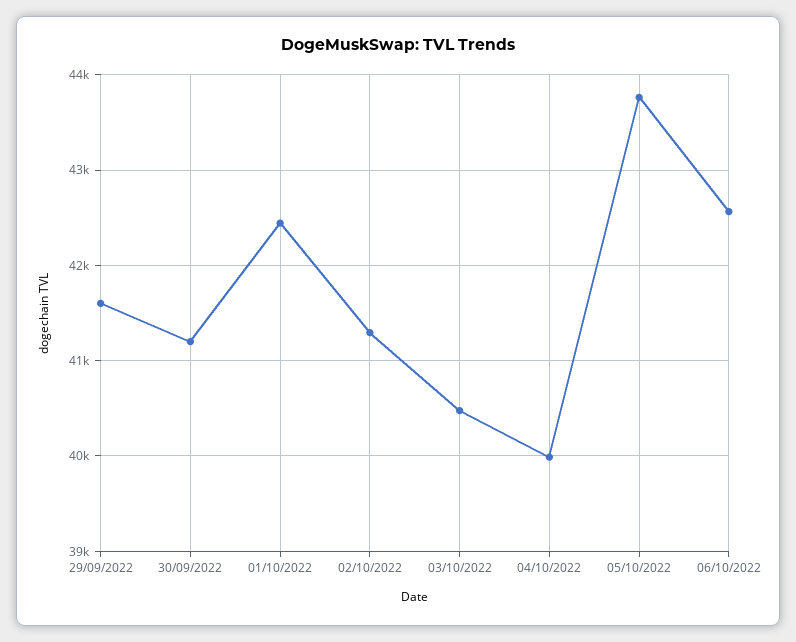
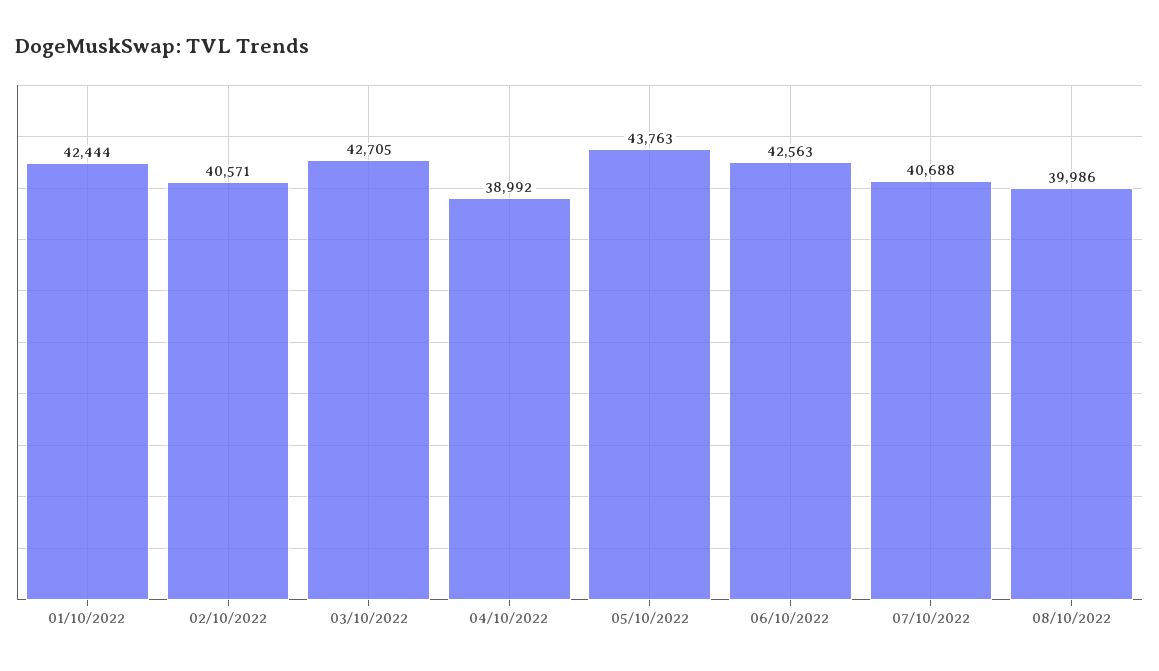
29/09/2022: 41600 -> none
30/09/2022: 41200 -> none
02/10/2022: 41300 -> 40571
03/10/2022: 40500 -> 42705
04/10/2022: 40000 -> 38992
07/10/2022: none -> 40688
08/10/2022: none -> 39986

